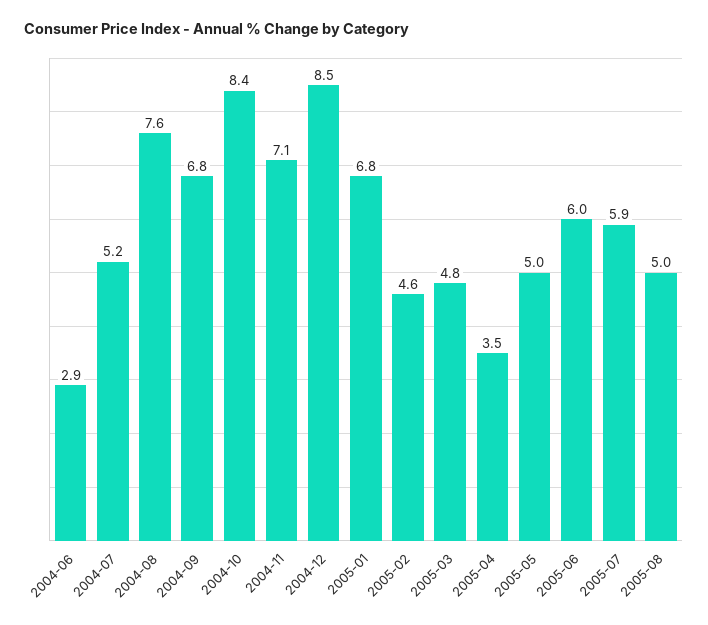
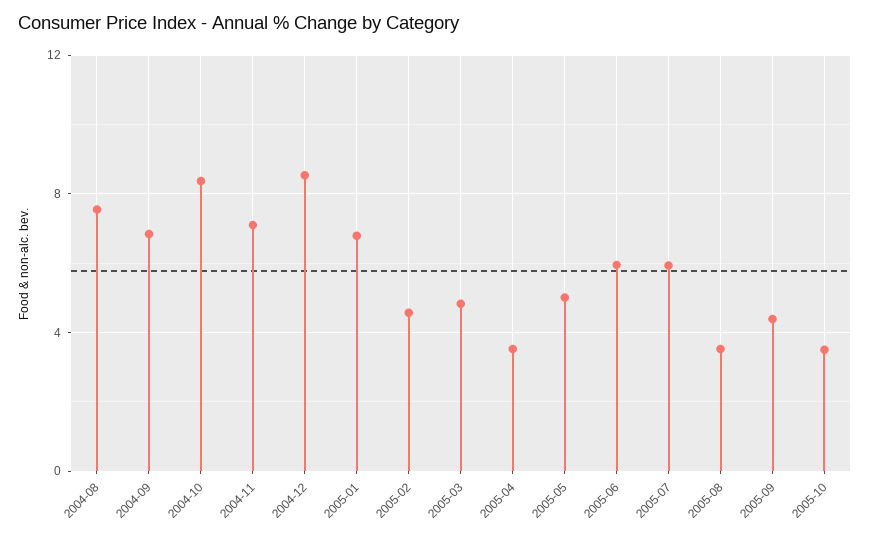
2004-06: 2.9 -> none
2004-07: 5.2 -> none
2005-08: 5 -> 3.5
2005-09: none -> 4.5
2005-10: none -> 3.5

